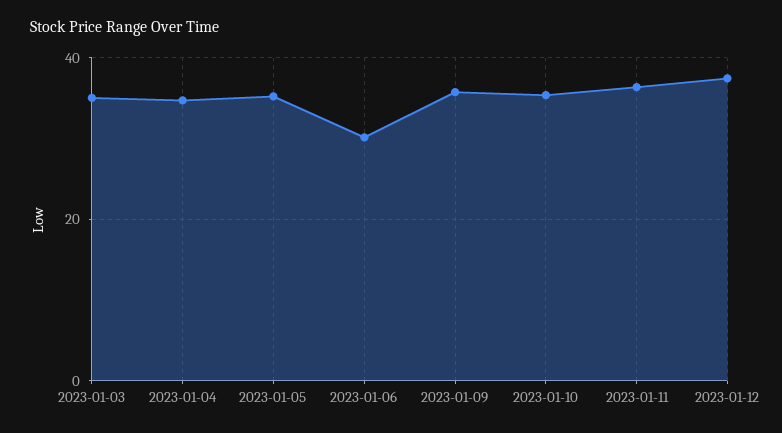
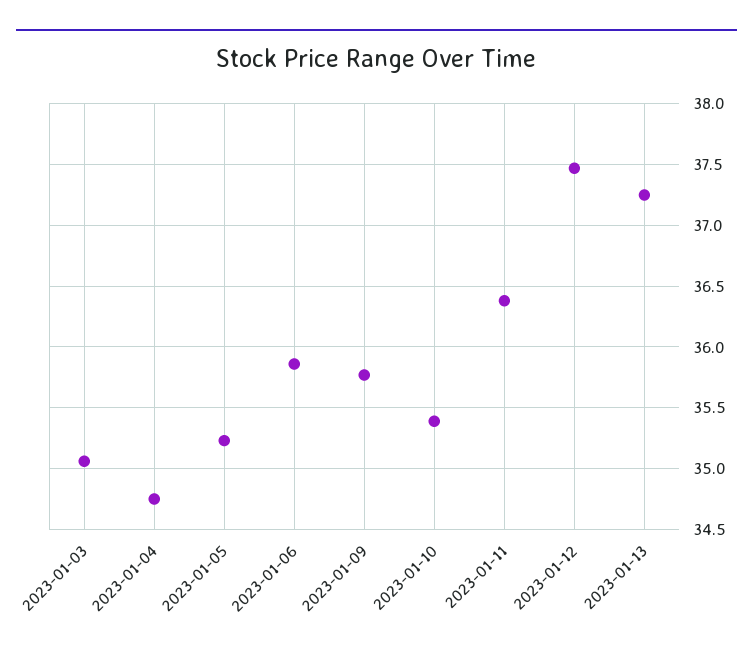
2023-01-06: 30 -> 35.85
2023-01-13: none -> 37.25

